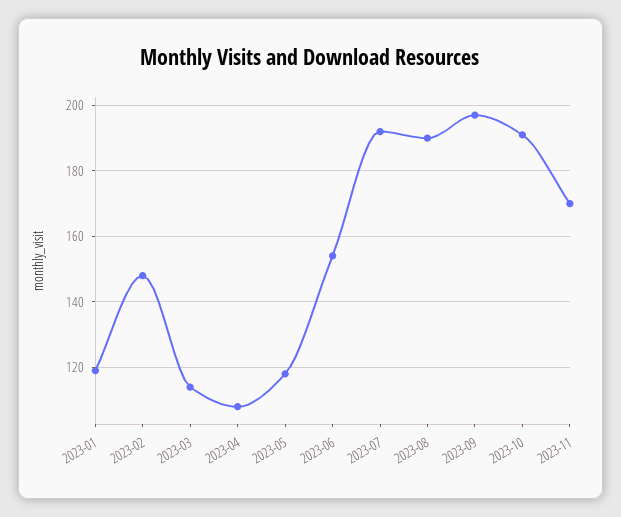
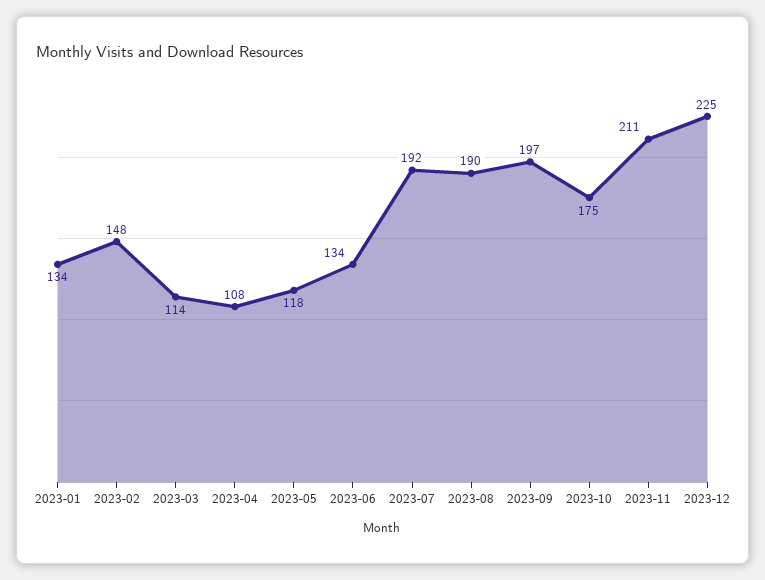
2023-01: 120 -> 134
2023-06: 155 -> 134
2023-10: 190 -> 175
2023-11: 170 -> 211
2023-12: none -> 225

